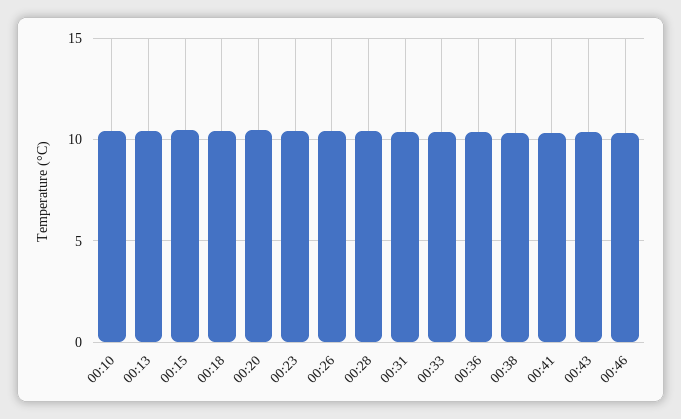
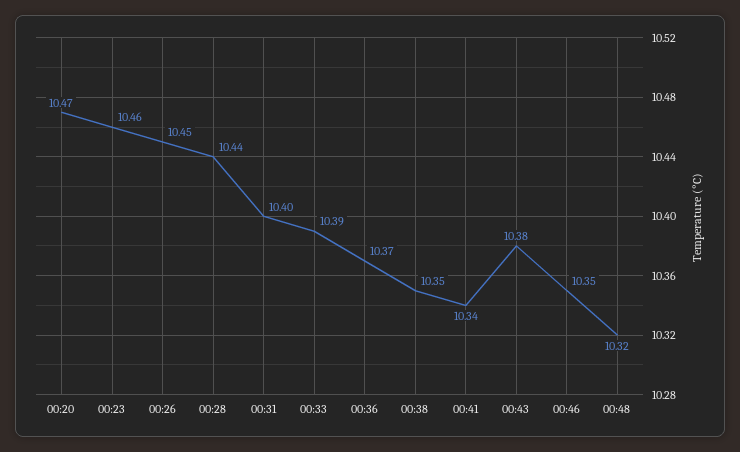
00:10: 10.5 -> none
00:13: 10.5 -> none
00:15: 10.5 -> none
00:18: 10.5 -> none
00:48: none -> 10.32

